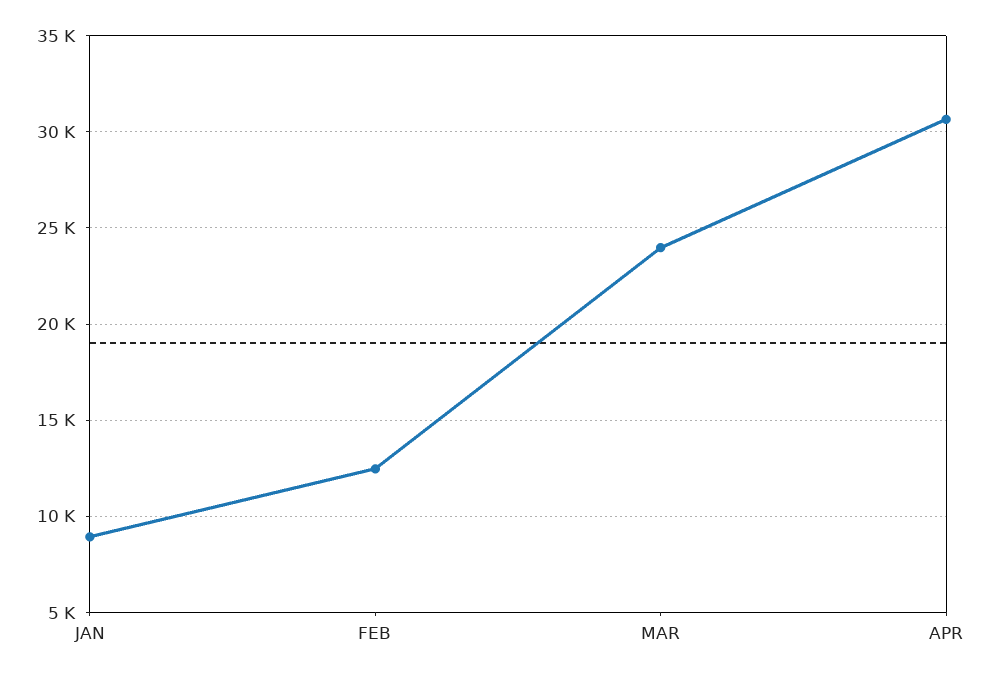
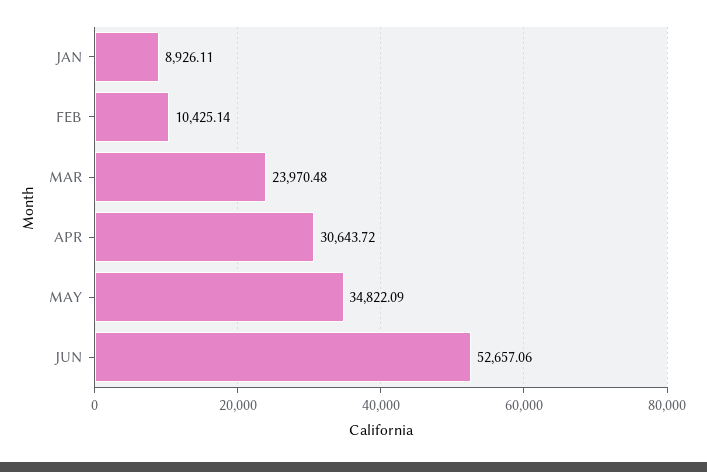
FEB: 12500 -> 10425.14
MAY: none -> 34822.09
JUN: none -> 52657.06

